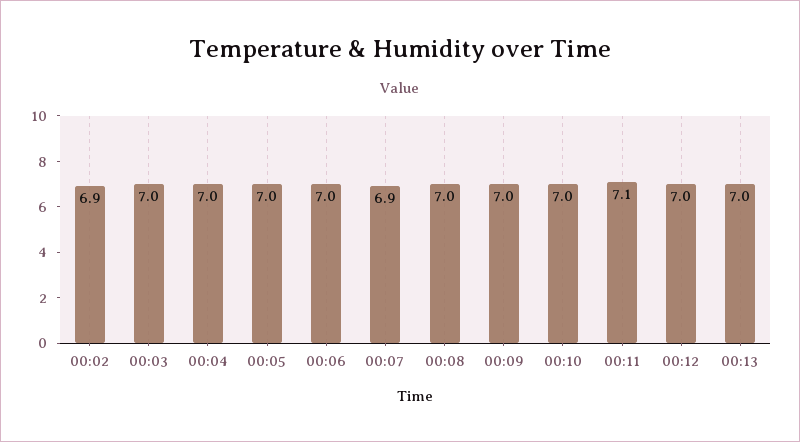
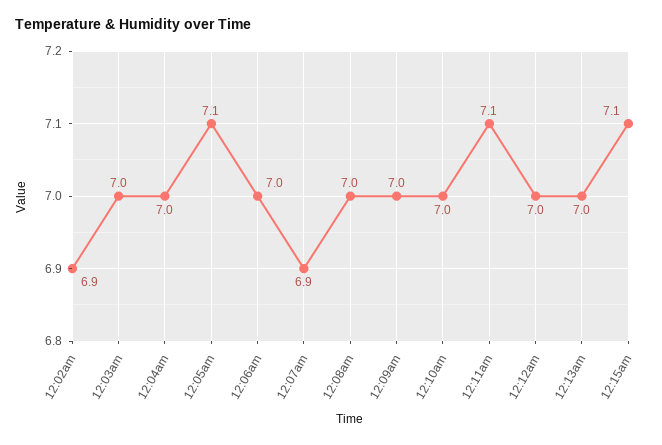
00:05: 7 -> 7.1
12:15am: none -> 7.1

